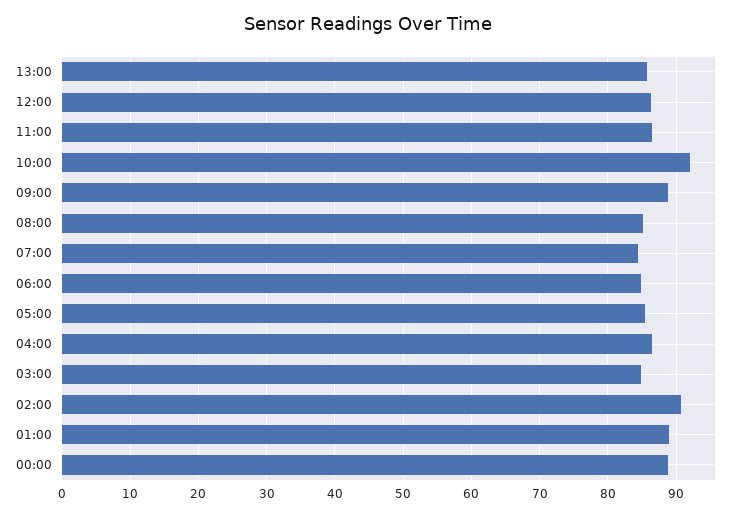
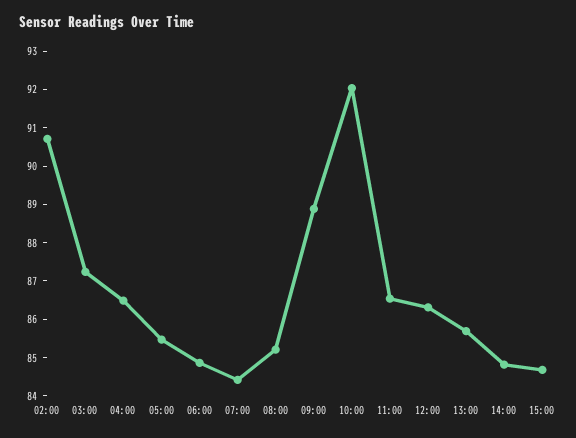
03:00: 85 -> 87.25
01:00: 89 -> none
00:00: 89 -> none
14:00: none -> 84.75
15:00: none -> 84.75

